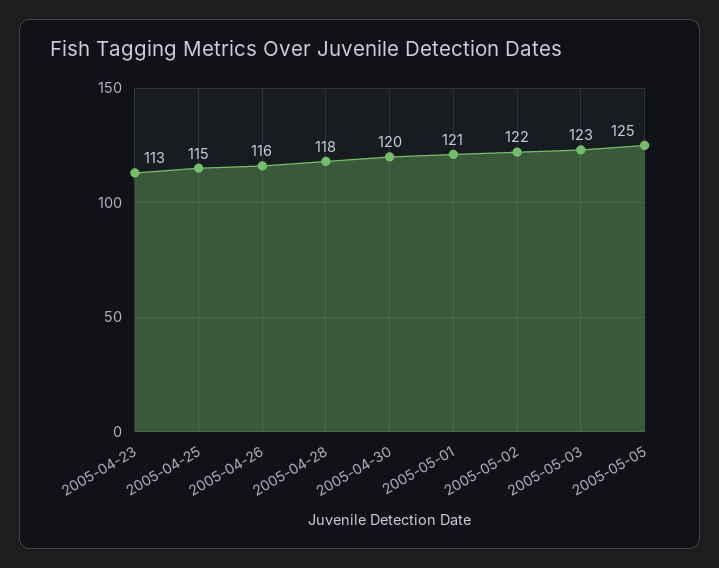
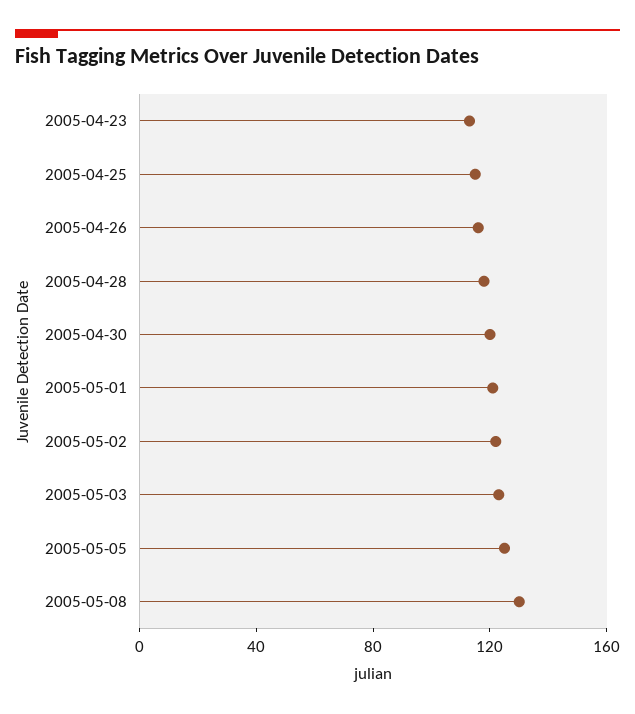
2005-05-08: none -> 130

